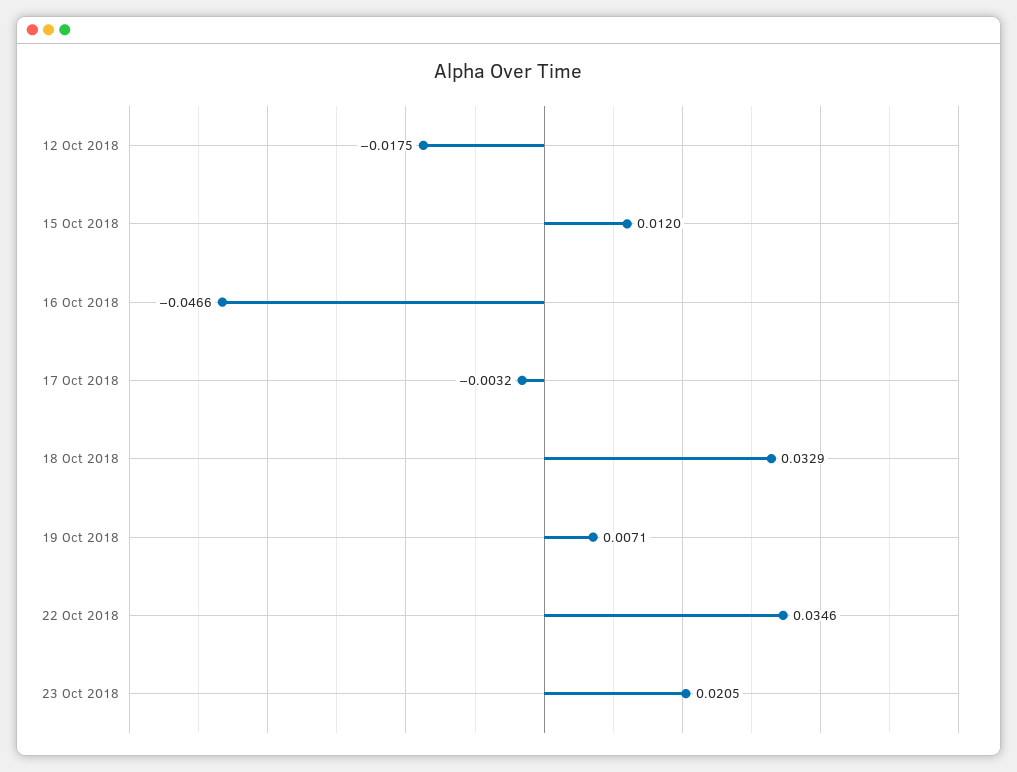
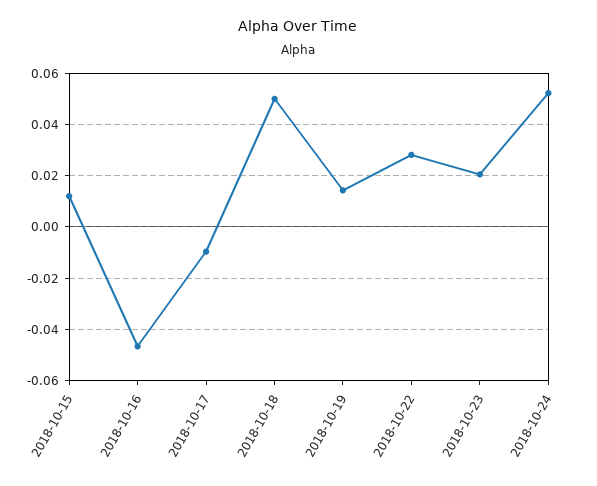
12 Oct 2018: -0.0175 -> none
17 Oct 2018: -0.0032 -> -0.01
18 Oct 2018: 0.0329 -> 0.05
19 Oct 2018: 0.0071 -> 0.015
22 Oct 2018: 0.0346 -> 0.0275
2018-10-24: none -> 0.0525

